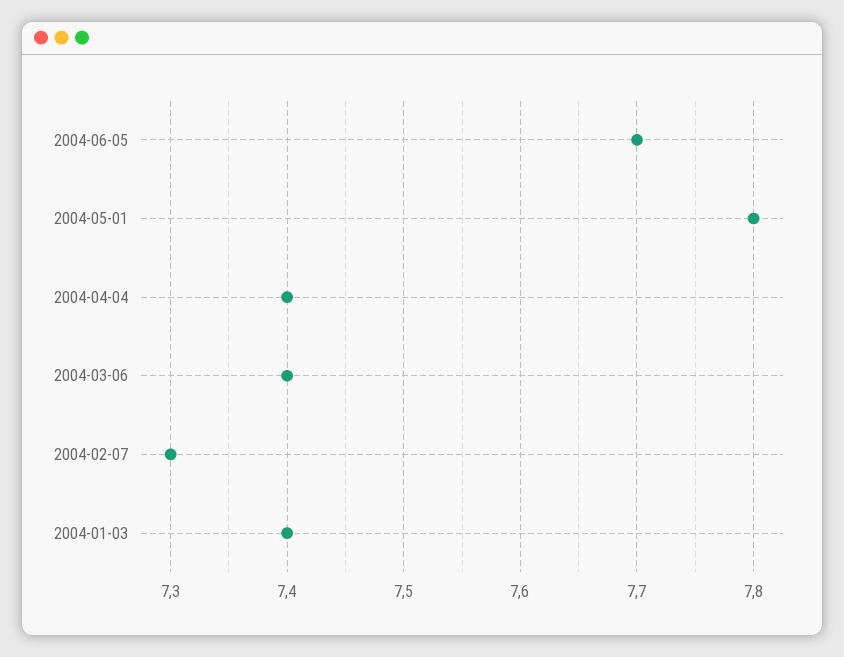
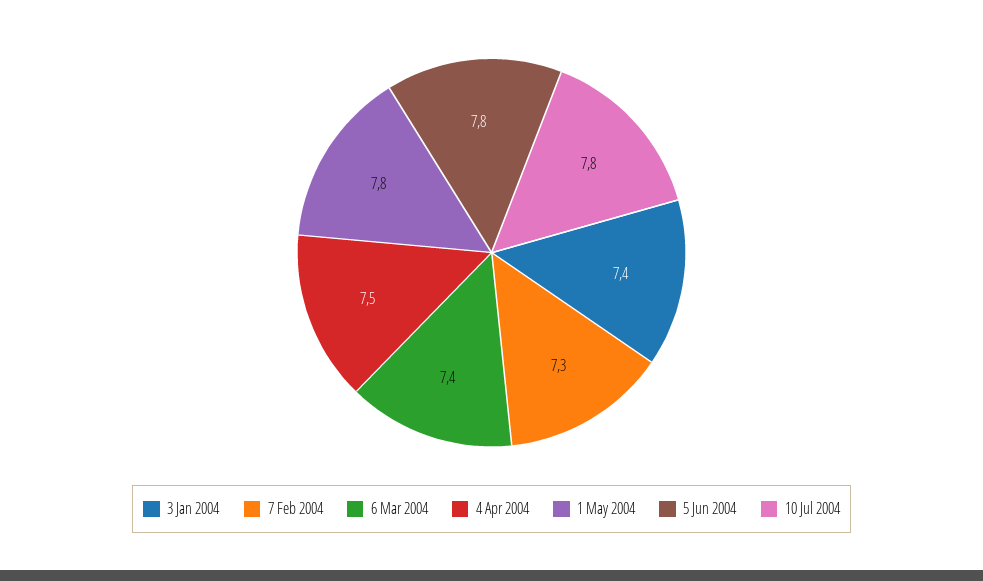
2004-06-05: 7.7 -> 7.8
2004-04-04: 7.4 -> 7.5
10 Jul 2004: none -> 7.8

